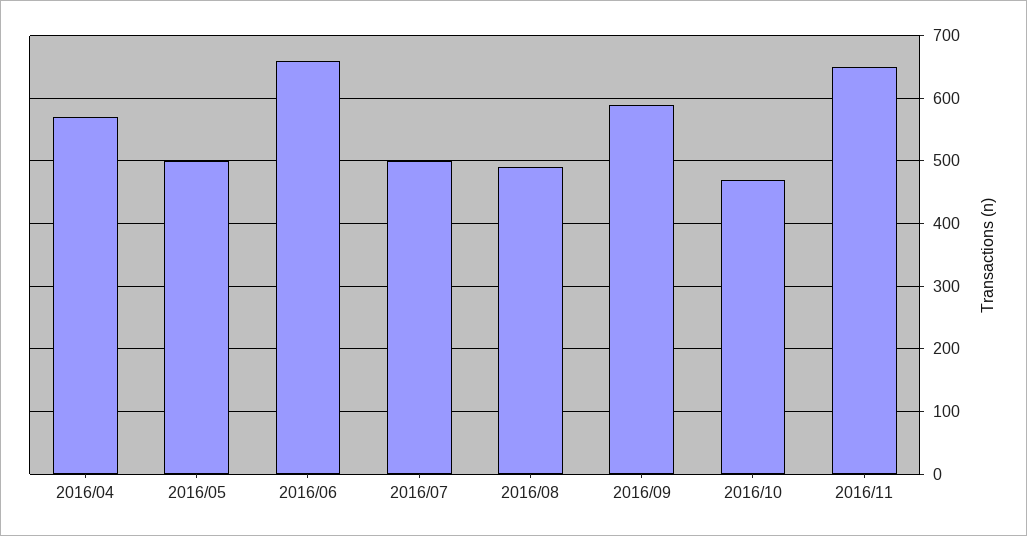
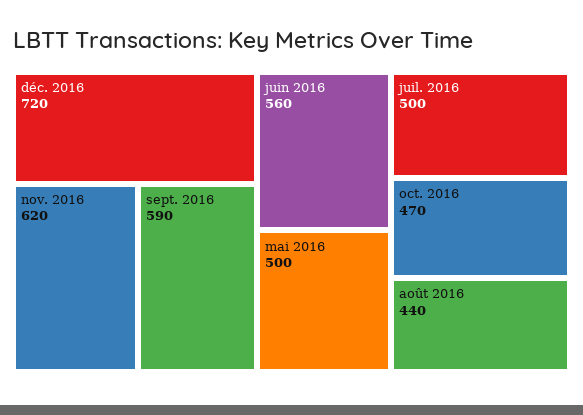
2016/04: 570 -> none
2016/06: 660 -> 560
2016/08: 490 -> 440
2016/11: 650 -> 620
déc. 2016: none -> 720

